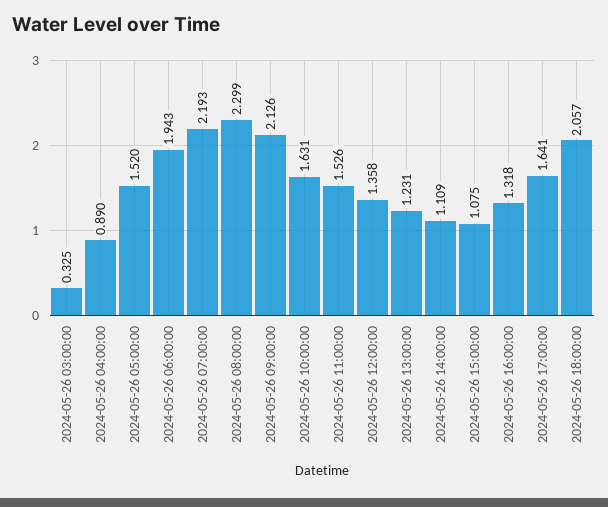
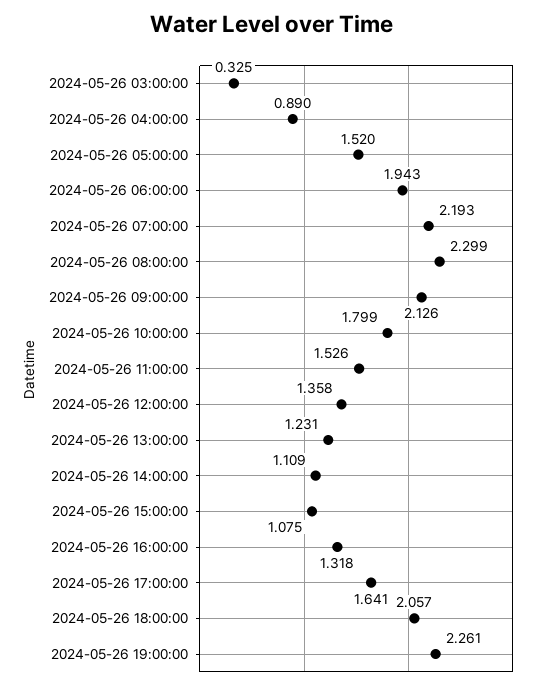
2024-05-26 10:00:00: 1.631 -> 1.799
2024-05-26 19:00:00: none -> 2.261

